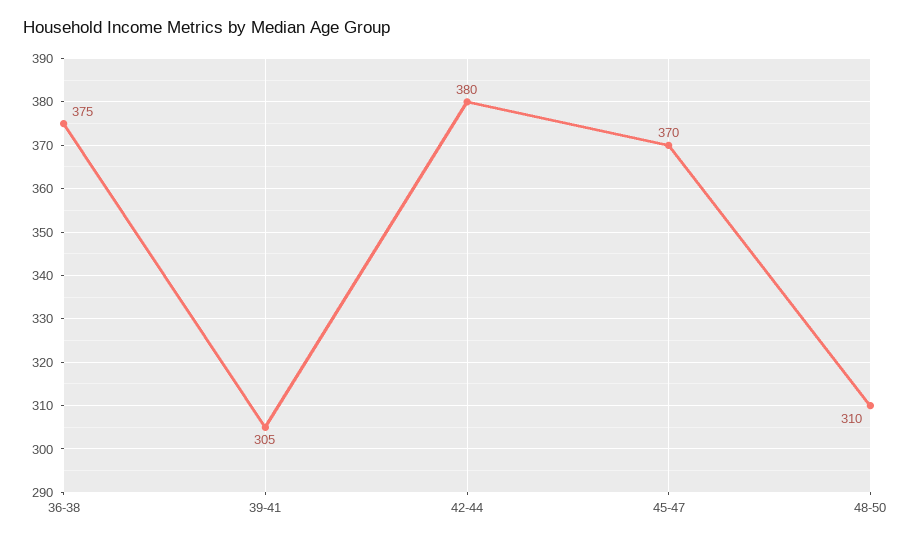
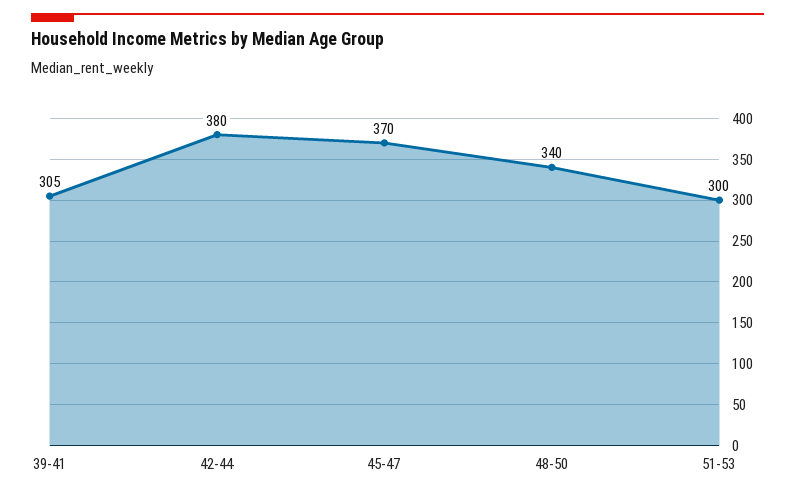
36-38: 375 -> none
48-50: 310 -> 340
51-53: none -> 300

